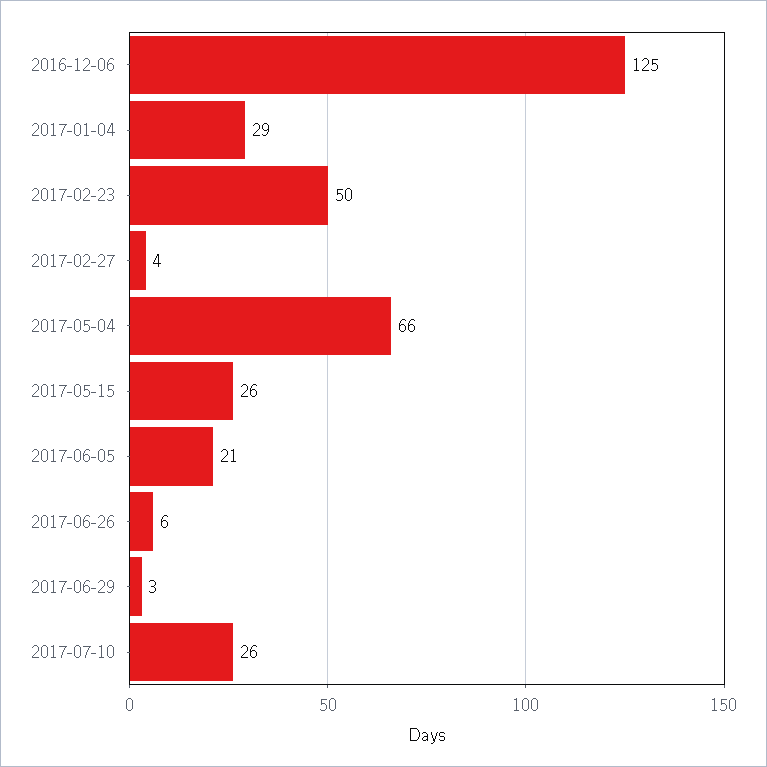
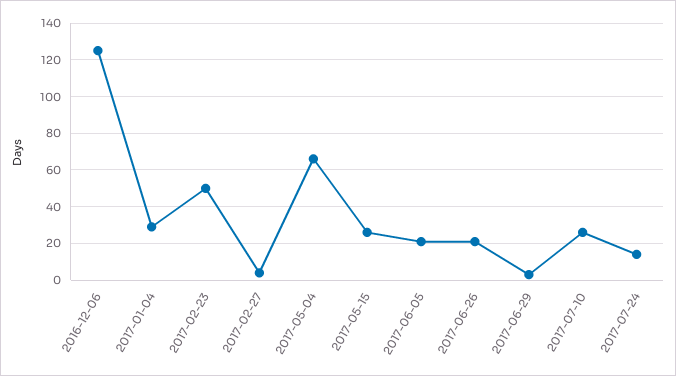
2017-06-26: 6 -> 20
2017-07-24: none -> 15

